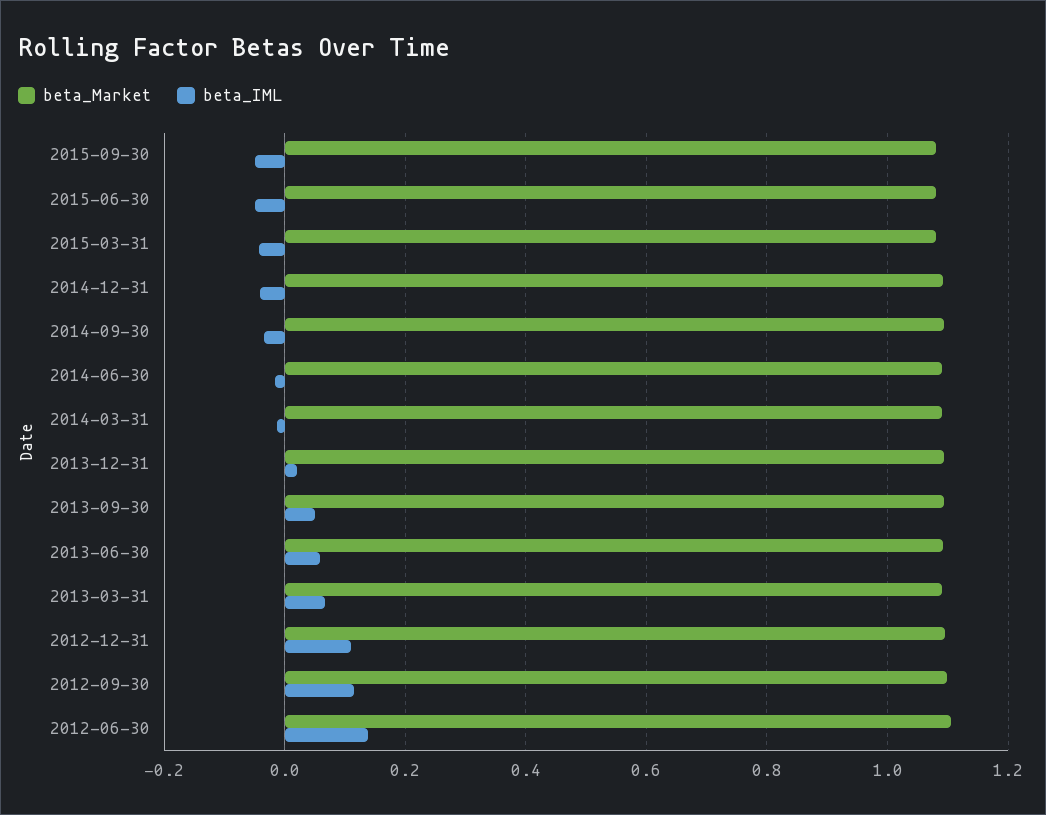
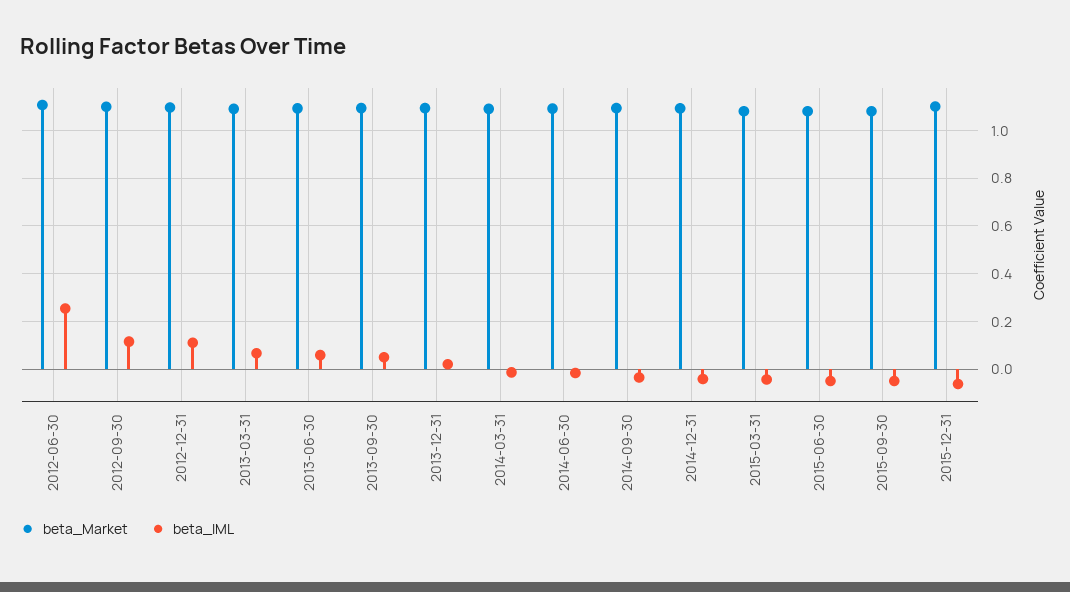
beta_IML, 2012-06-30: 0.14 -> 0.25
beta_Market, 2015-12-31: none -> 1.1
beta_IML, 2015-12-31: none -> -0.05

